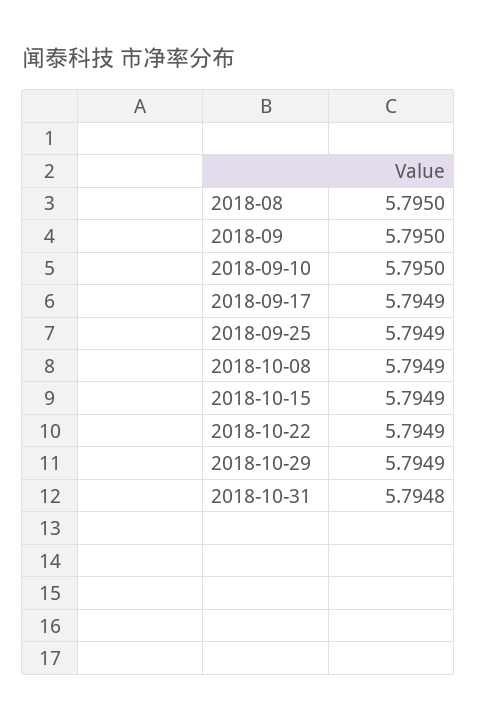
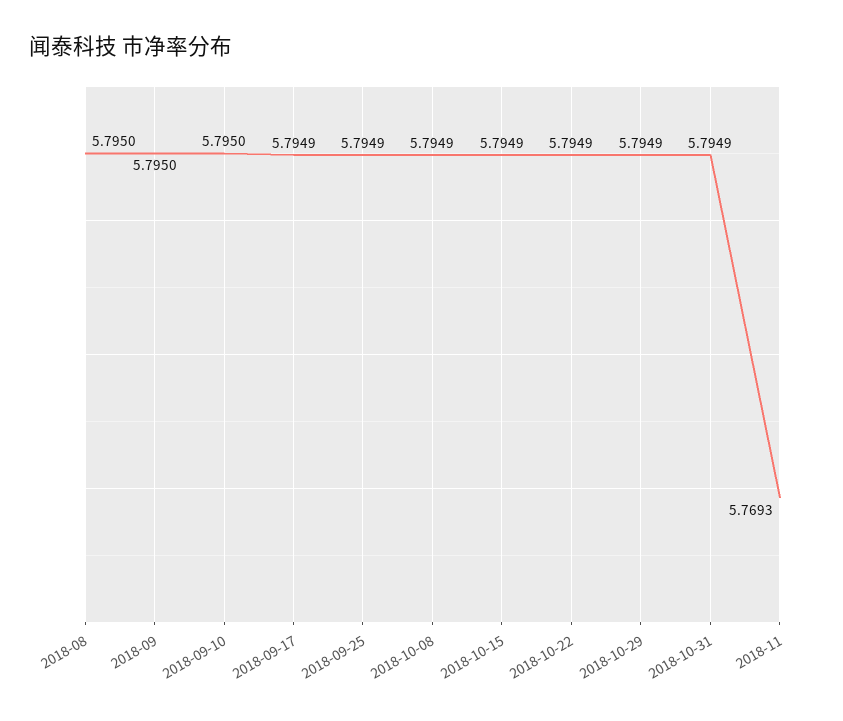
2018-10-31: 5.7948 -> 5.7949
2018-11: none -> 5.7693

